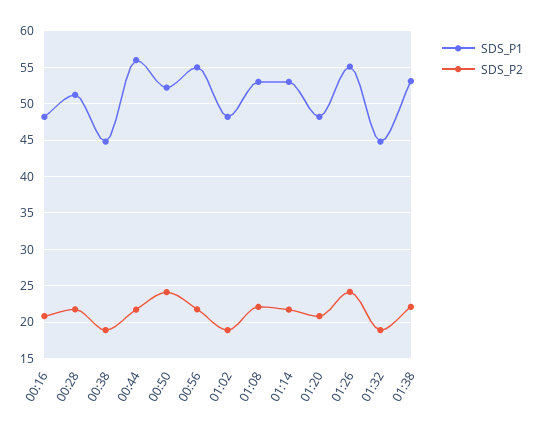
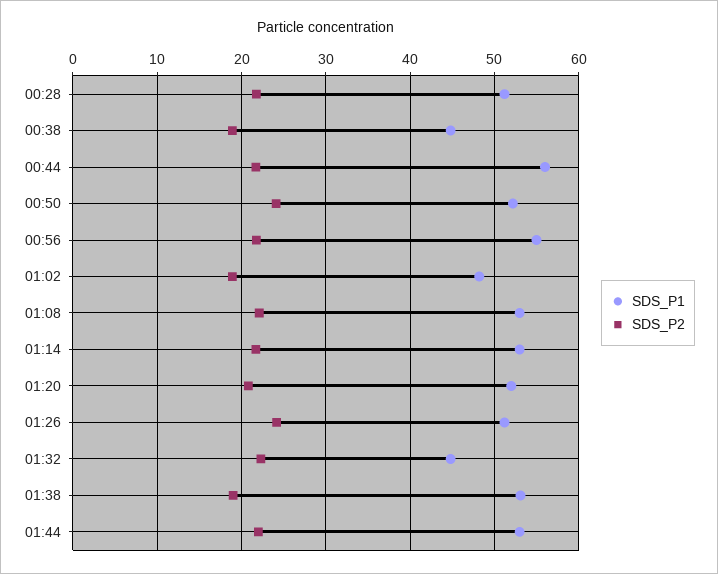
SDS_P1, 00:16: 48 -> none
SDS_P2, 00:16: 21 -> none
SDS_P1, 01:20: 48 -> 52
SDS_P1, 01:26: 55 -> 51
SDS_P2, 01:32: 19 -> 22
SDS_P2, 01:38: 22 -> 19
SDS_P1, 01:44: none -> 53
SDS_P2, 01:44: none -> 22

